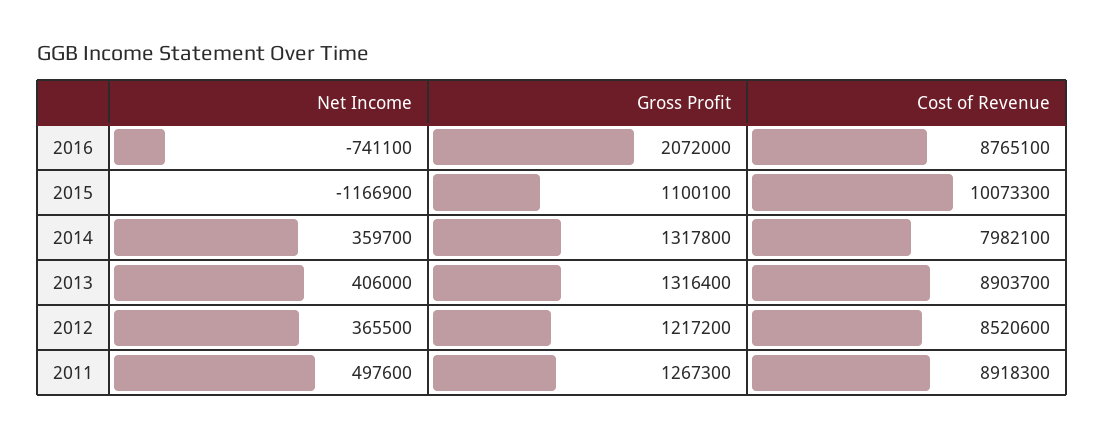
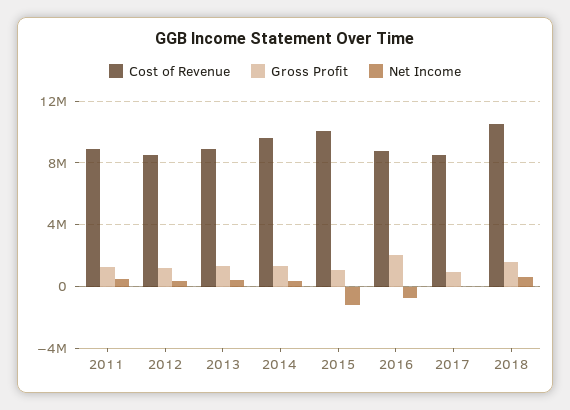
Cost of Revenue, 2014: 7982100 -> 9500000
Cost of Revenue, 2017: none -> 8500000
Gross Profit, 2017: none -> 1000000
Net Income, 2017: none -> 0
Cost of Revenue, 2018: none -> 10500000
Gross Profit, 2018: none -> 1500000
Net Income, 2018: none -> 500000

